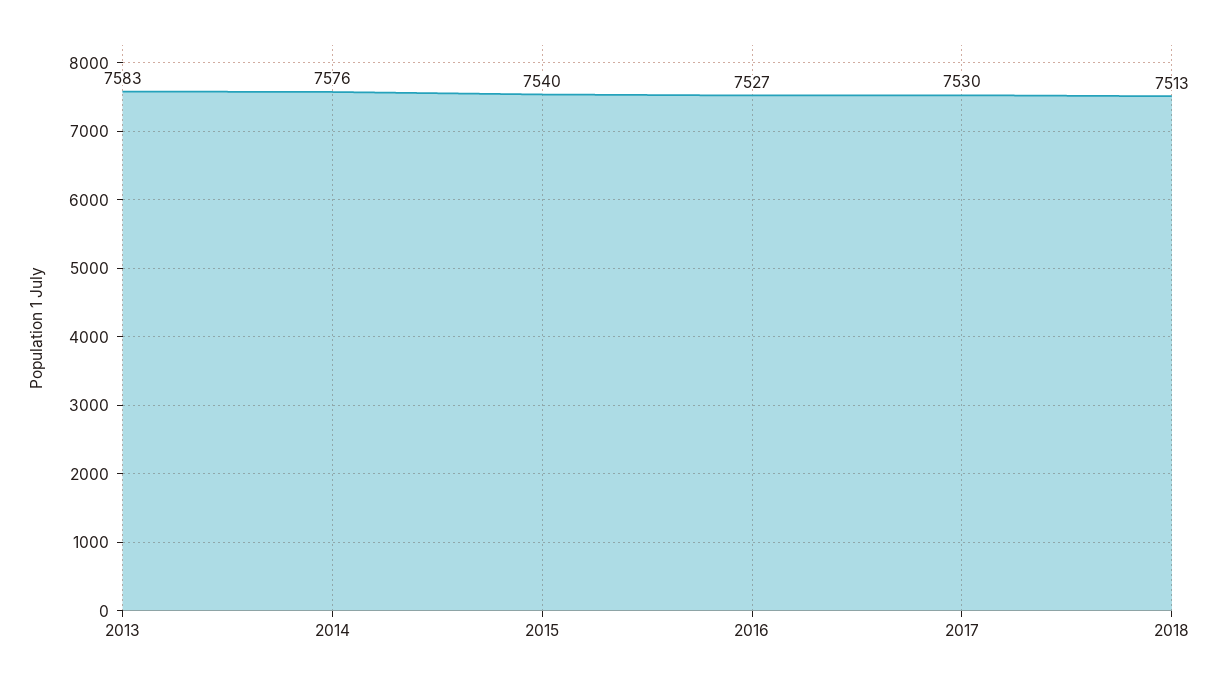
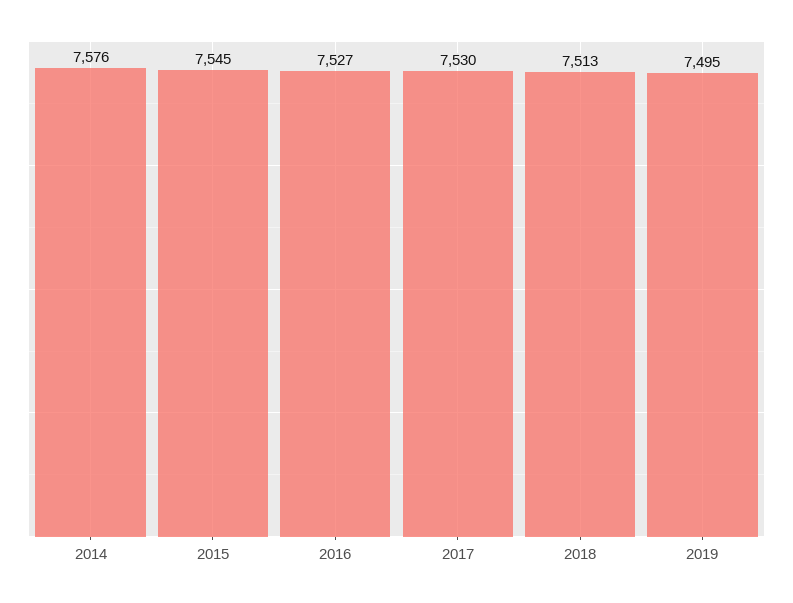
2013: 7583 -> none
2015: 7540 -> 7545
2019: none -> 7495

